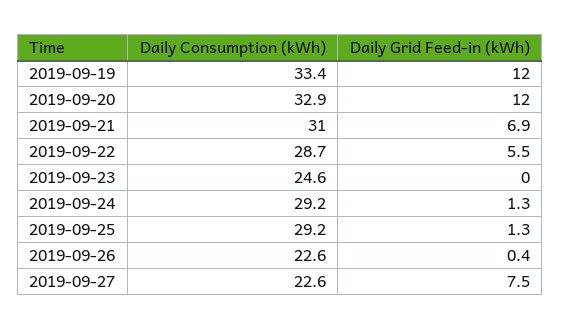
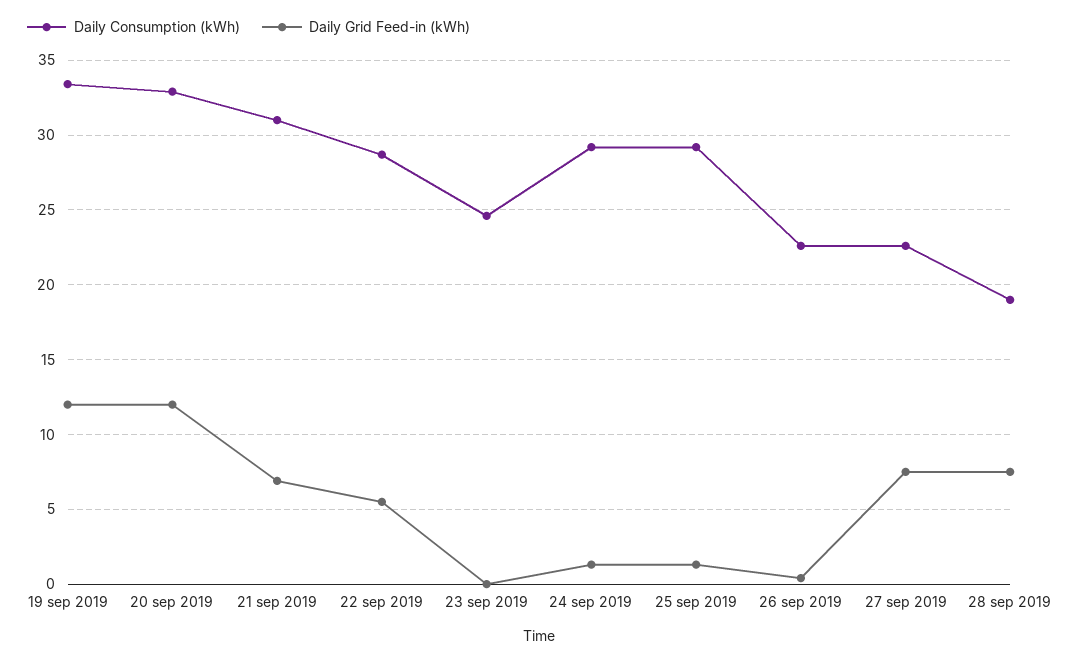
Daily Consumption (kWh), 28 sep 2019: none -> 19
Daily Grid Feed-in (kWh), 28 sep 2019: none -> 7.5

